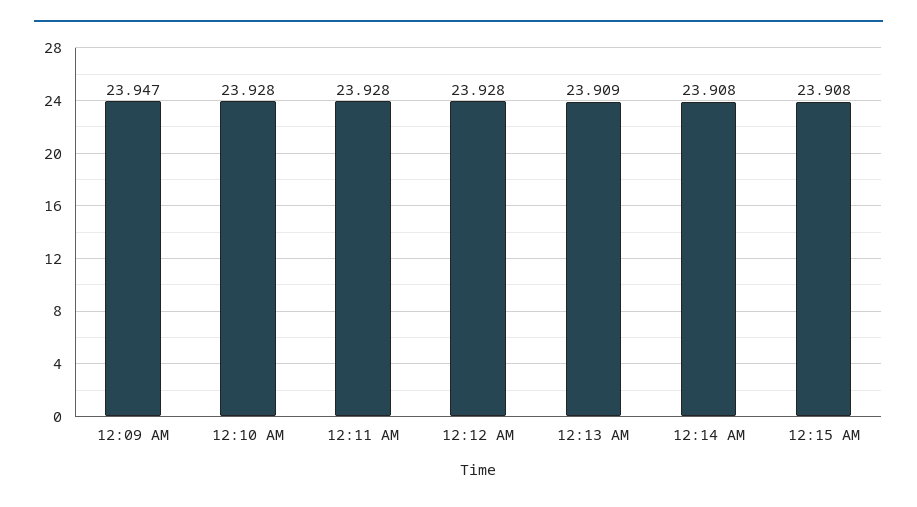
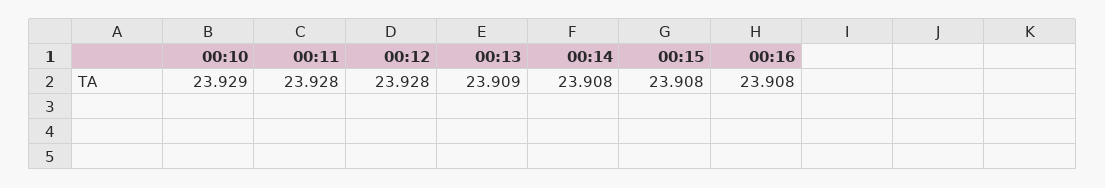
12:09 AM: 23.947 -> none
12:10 AM: 23.928 -> 23.929
00:16: none -> 23.908

